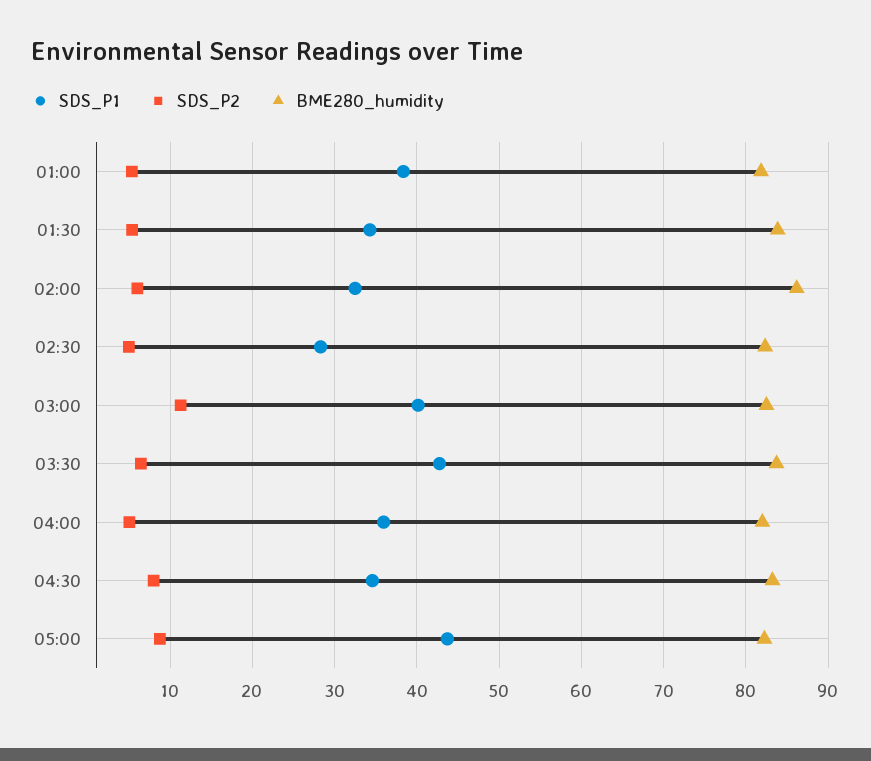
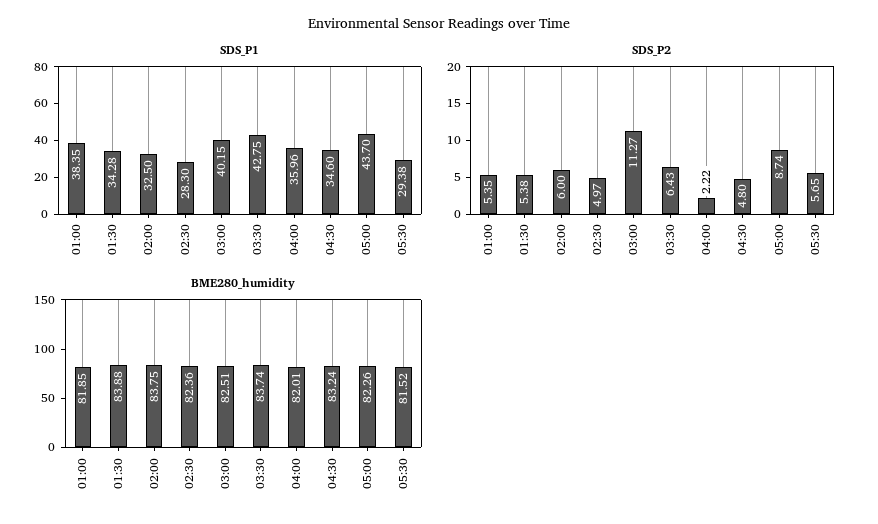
BME280_humidity, 02:00: 86 -> 83.75
SDS_P2, 04:00: 5 -> 2.22
SDS_P2, 04:30: 8 -> 4.8
SDS_P1, 05:30: none -> 29.38
SDS_P2, 05:30: none -> 5.65
BME280_humidity, 05:30: none -> 81.52

